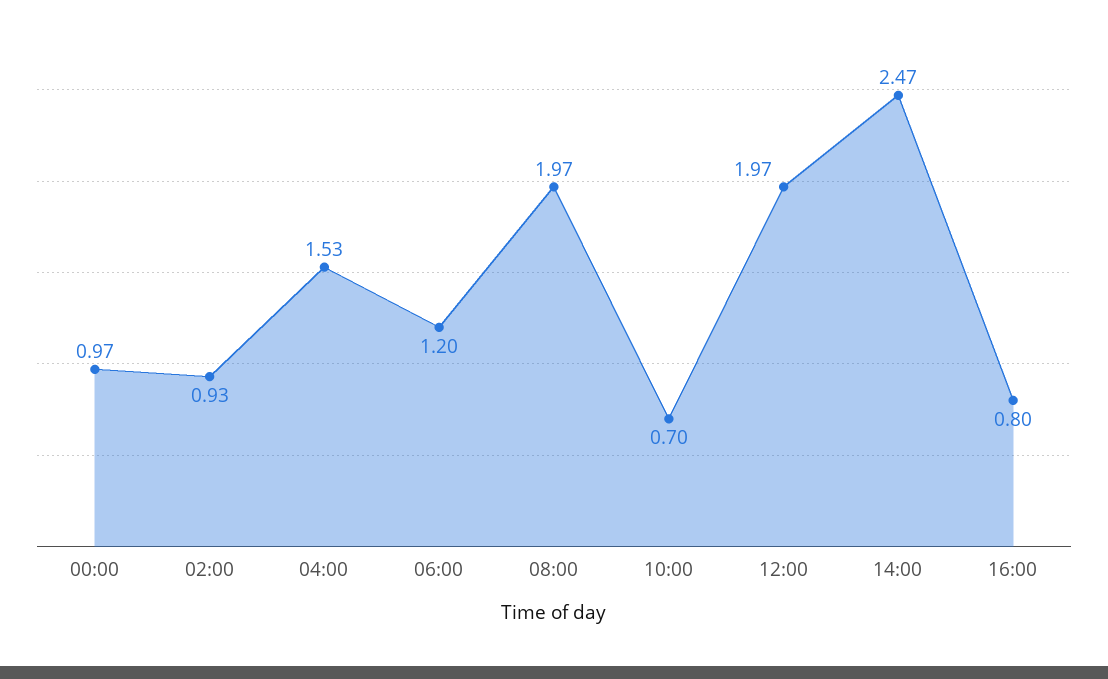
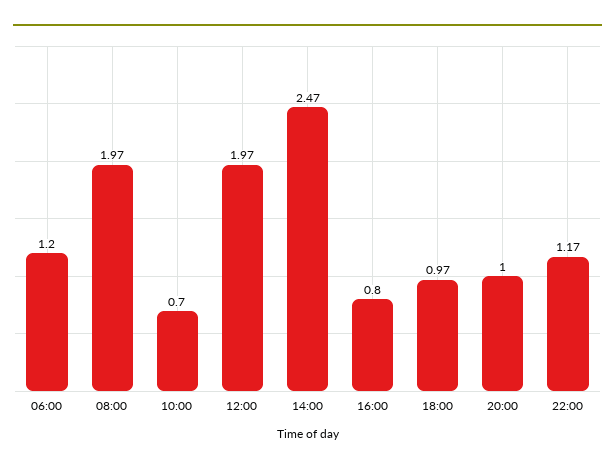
00:00: 0.97 -> none
02:00: 0.93 -> none
04:00: 1.53 -> none
18:00: none -> 0.97
20:00: none -> 1
22:00: none -> 1.17

